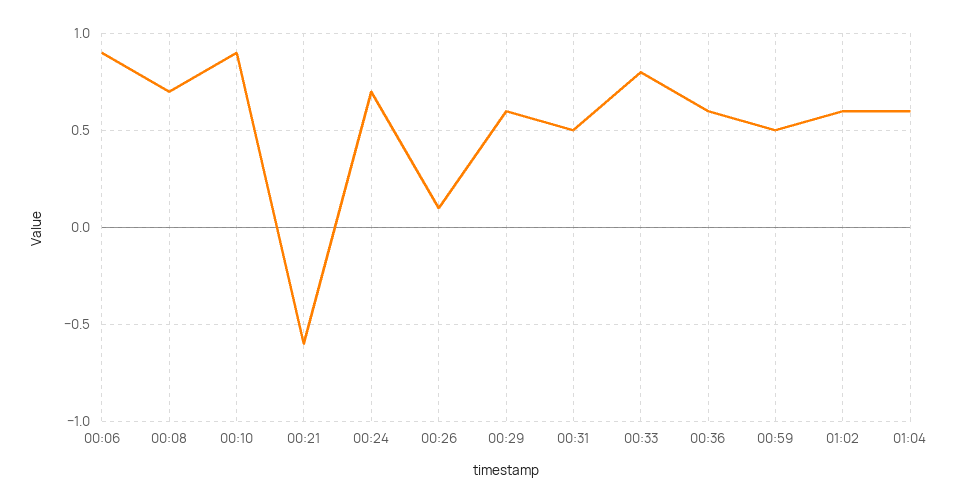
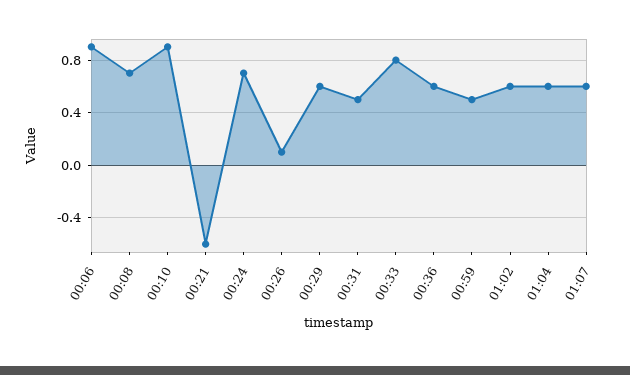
01:07: none -> 0.6

